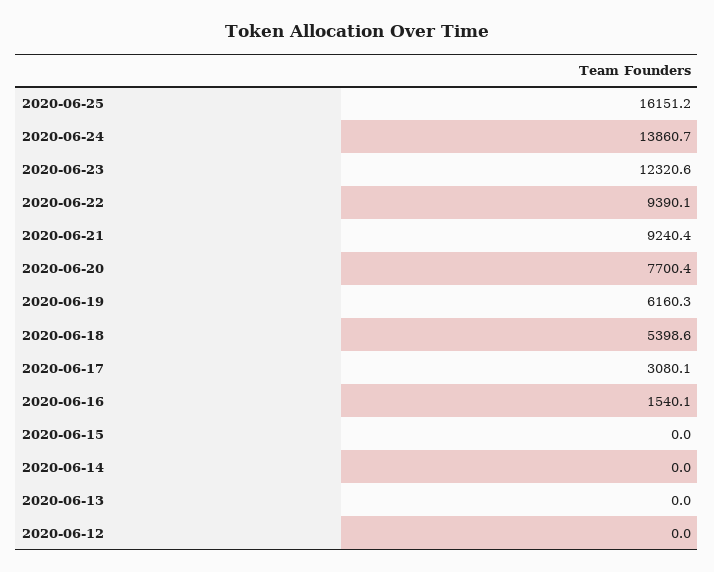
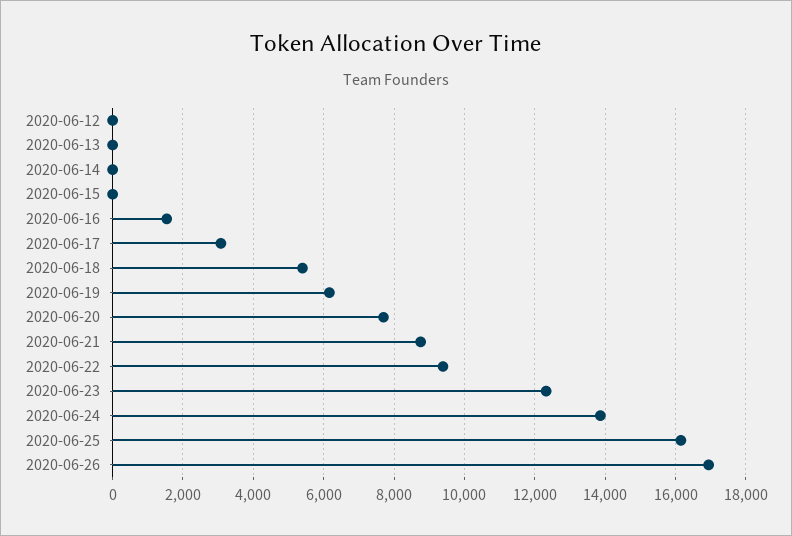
2020-06-21: 9240.4 -> 8800
2020-06-26: none -> 17000

